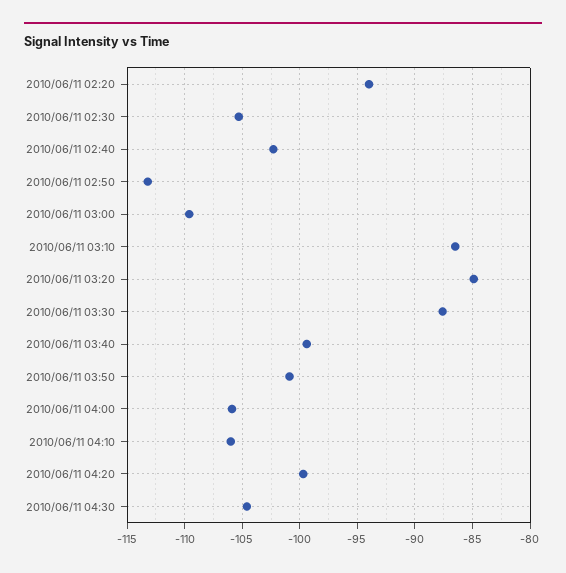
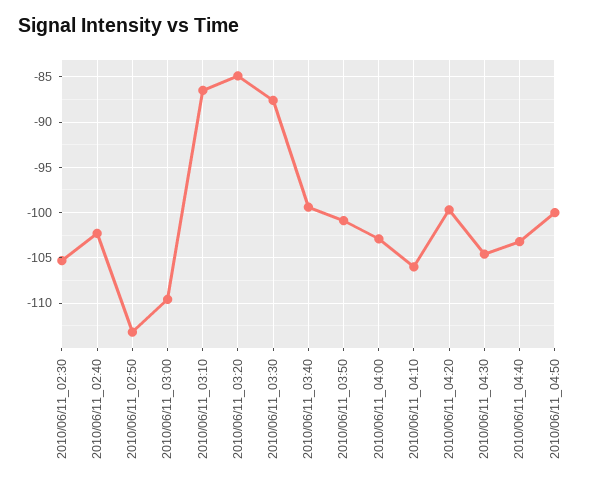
2010/06/11 02:20: -94 -> none
2010/06/11 04:00: -106 -> -103
2010/06/11_04:40: none -> -103
2010/06/11_04:50: none -> -100

